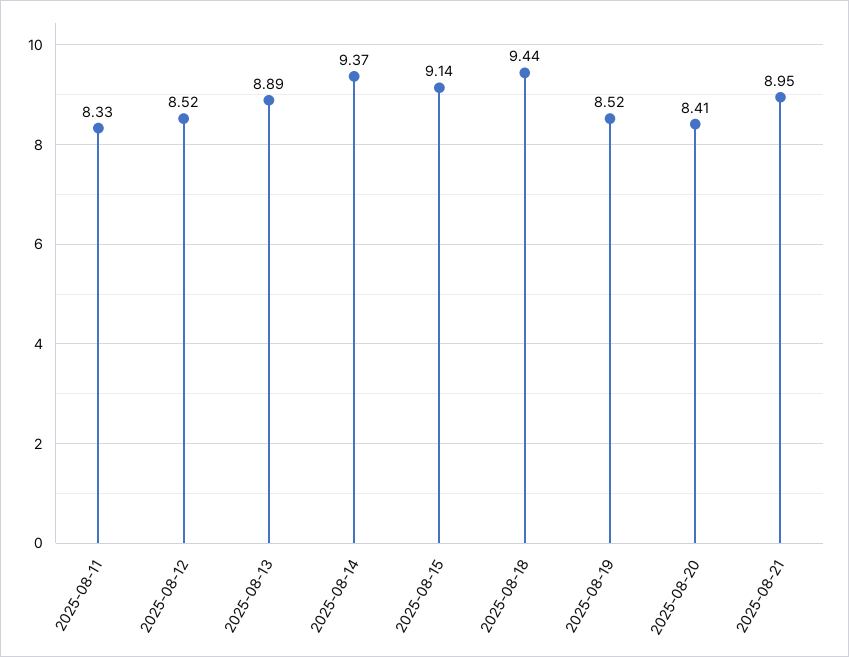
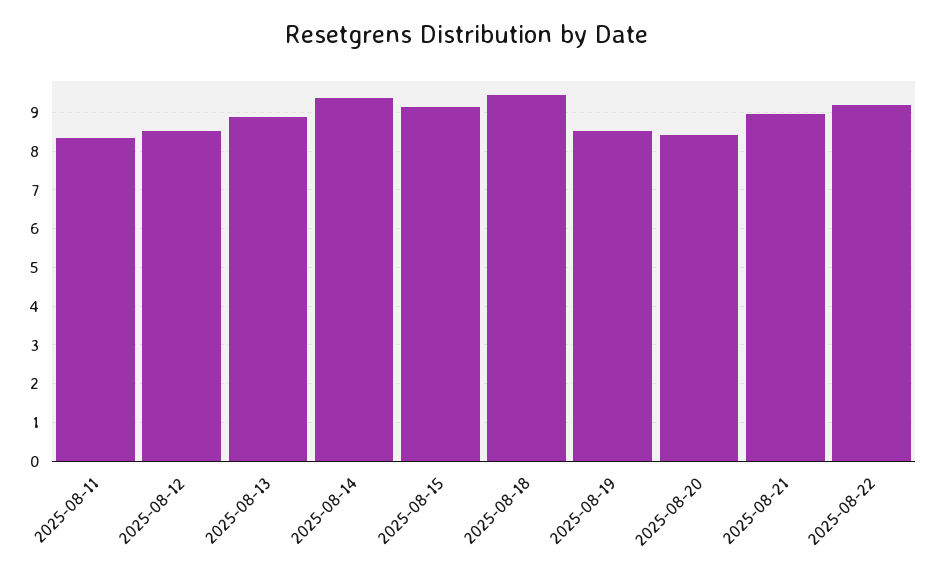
2025-08-22: none -> 9.2

